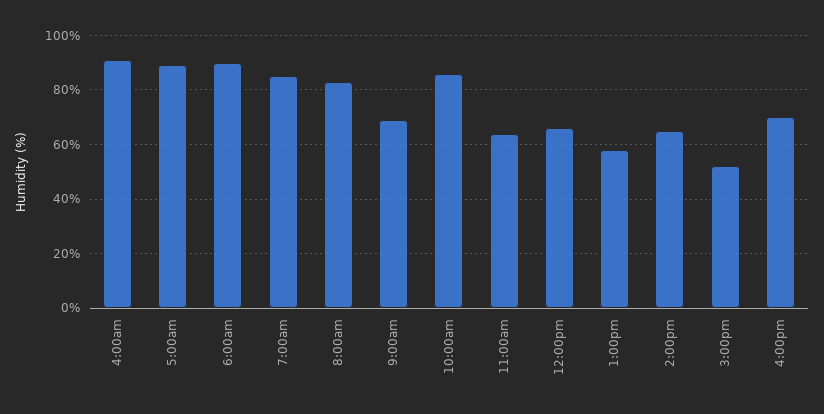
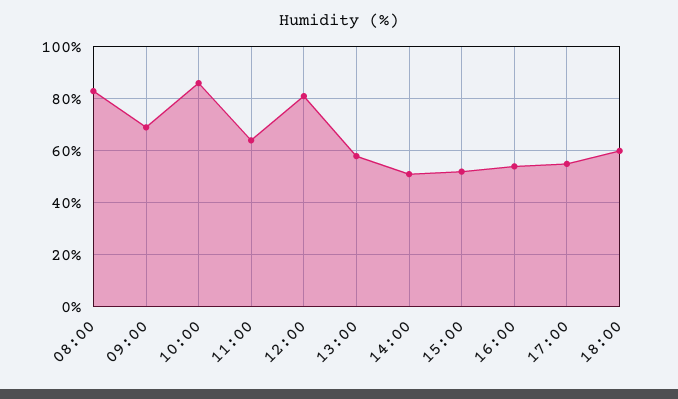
4:00am: 90 -> none
5:00am: 90 -> none
6:00am: 90 -> none
7:00am: 85 -> none
12:00pm: 65 -> 80
2:00pm: 65 -> 50
4:00pm: 70 -> 55
17:00: none -> 55
18:00: none -> 60

